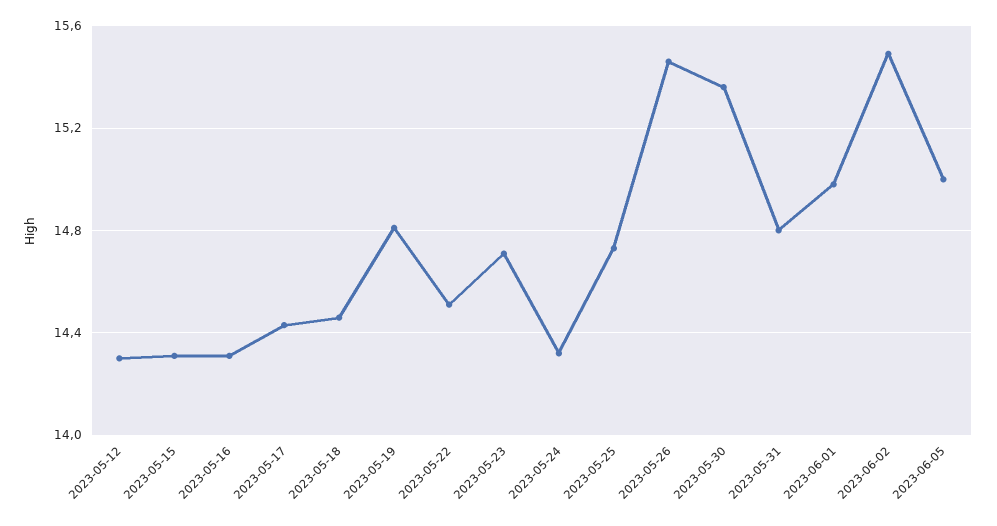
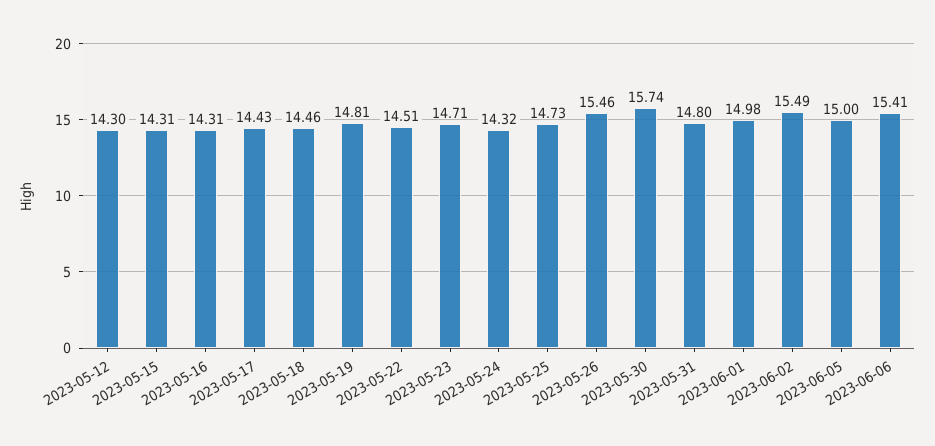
2023-05-30: 15.35 -> 15.74
2023-06-06: none -> 15.41

